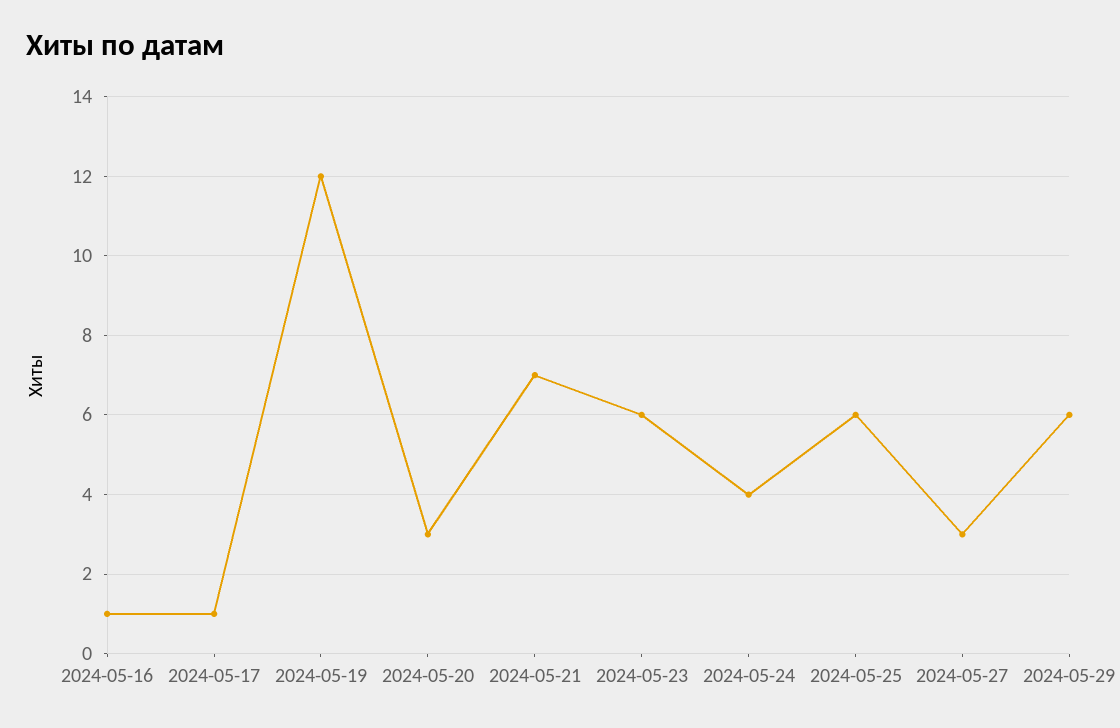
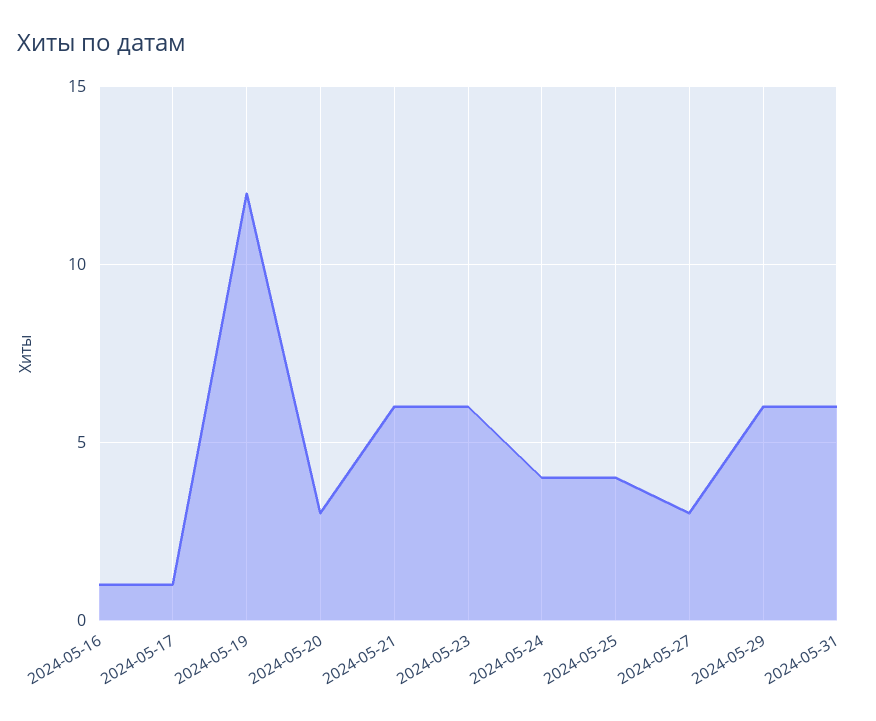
2024-05-21: 7 -> 6
2024-05-25: 6 -> 4
2024-05-31: none -> 6

